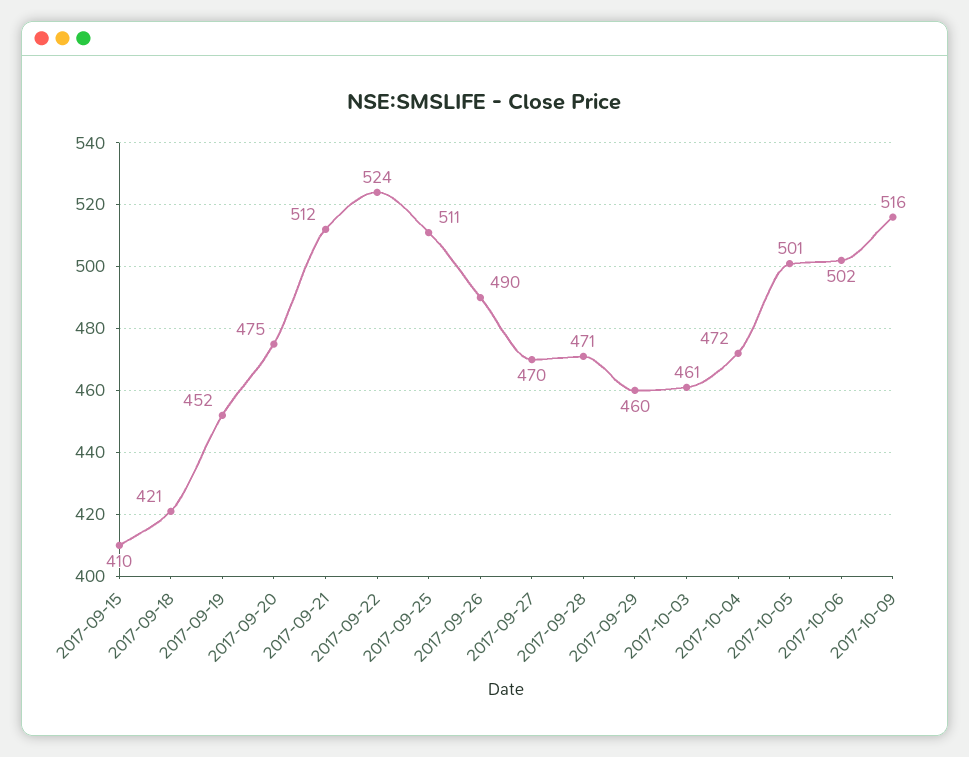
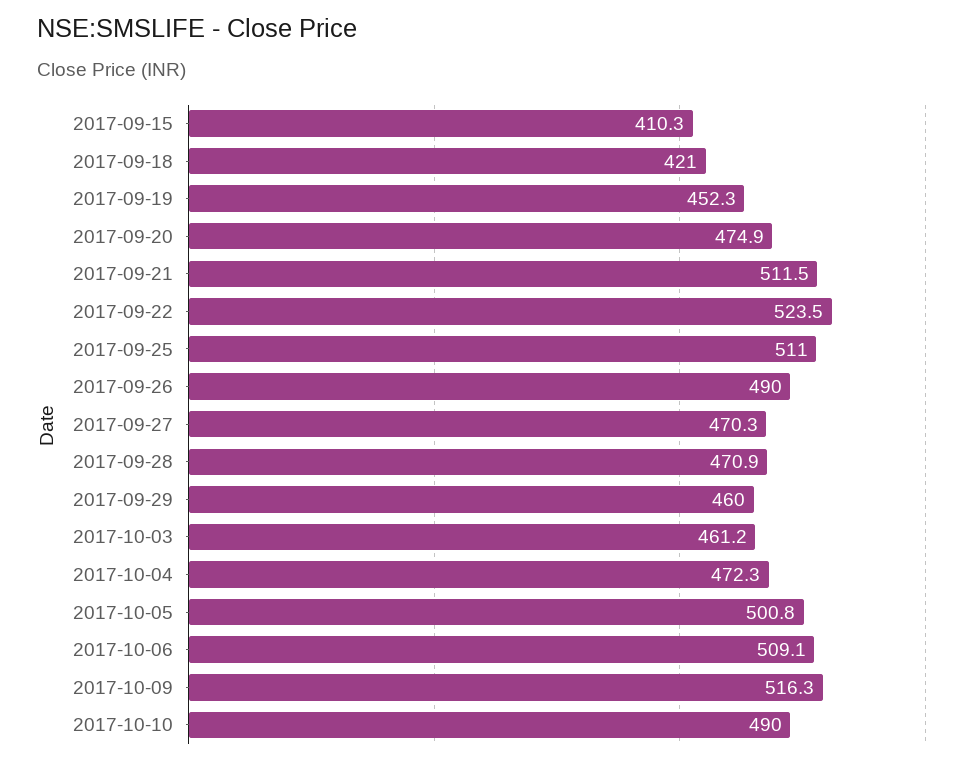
2017-10-06: 502 -> 509.1
2017-10-10: none -> 490

